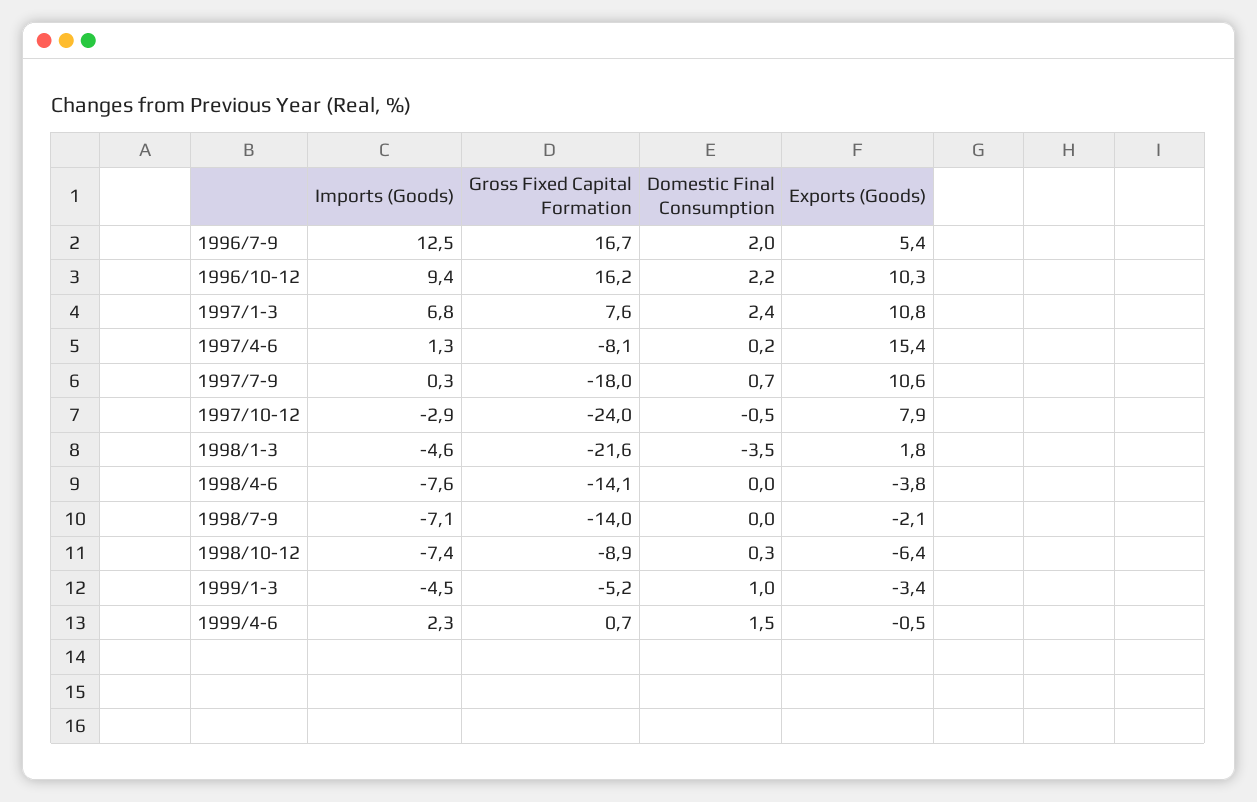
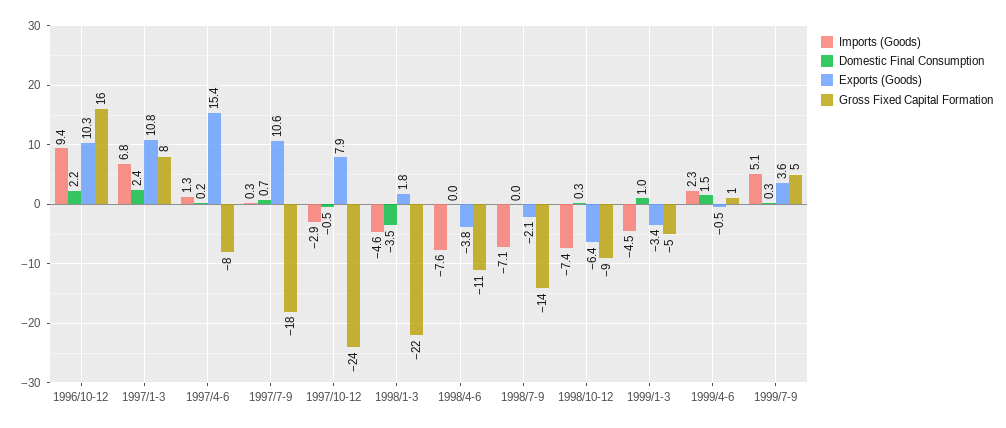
Imports (Goods), 1996/7-9: 12.5 -> none
Gross Fixed Capital Formation, 1996/7-9: 16.7 -> none
Domestic Final Consumption, 1996/7-9: 2 -> none
Exports (Goods), 1996/7-9: 5.4 -> none
Gross Fixed Capital Formation, 1998/4-6: -14.1 -> -11
Imports (Goods), 1999/7-9: none -> 5.1
Domestic Final Consumption, 1999/7-9: none -> 0.3
Exports (Goods), 1999/7-9: none -> 3.6
Gross Fixed Capital Formation, 1999/7-9: none -> 5

